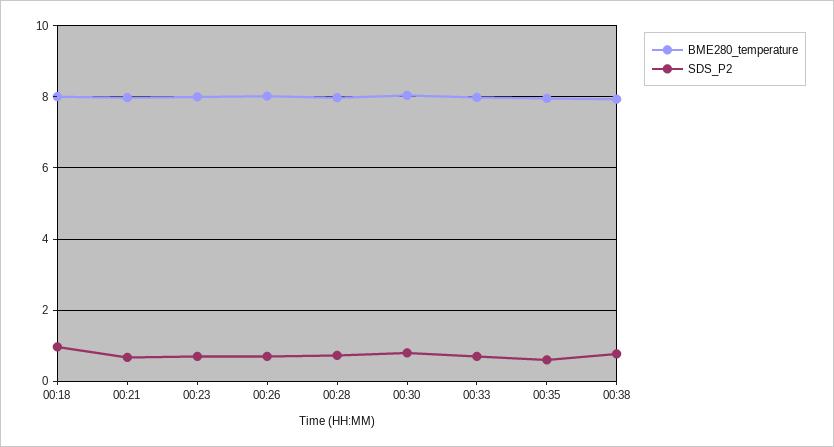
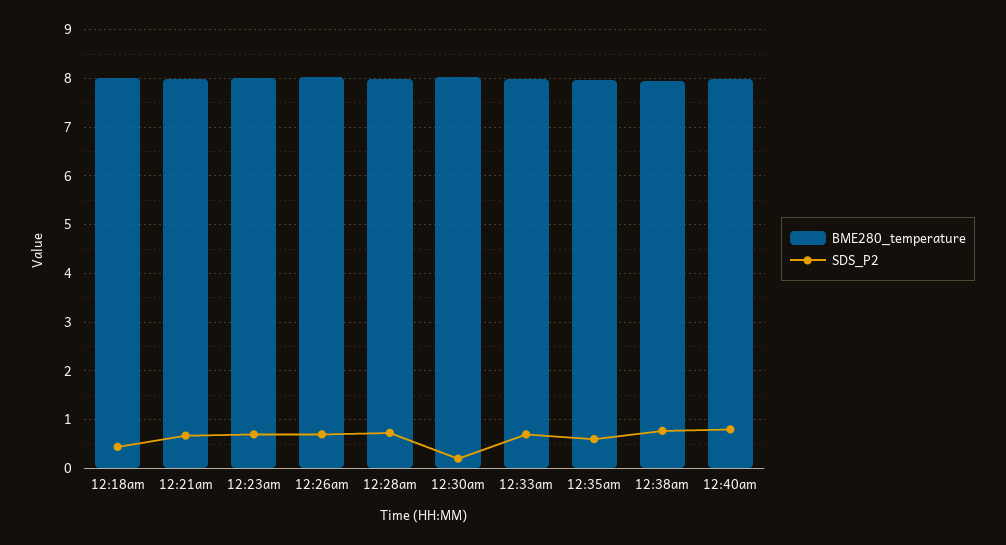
SDS_P2, 00:18: 1 -> 0.4
SDS_P2, 00:30: 0.8 -> 0.2
BME280_temperature, 12:40am: none -> 8
SDS_P2, 12:40am: none -> 0.8

